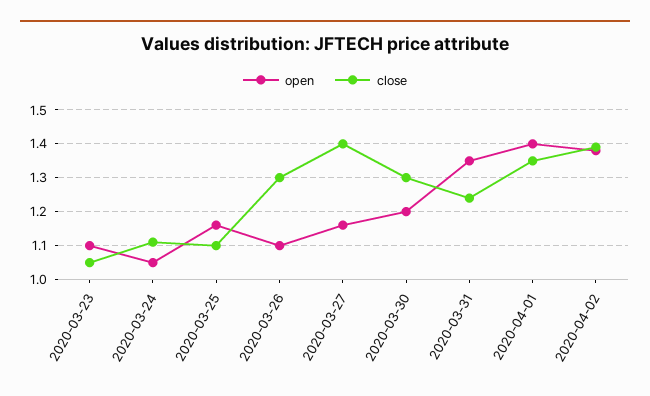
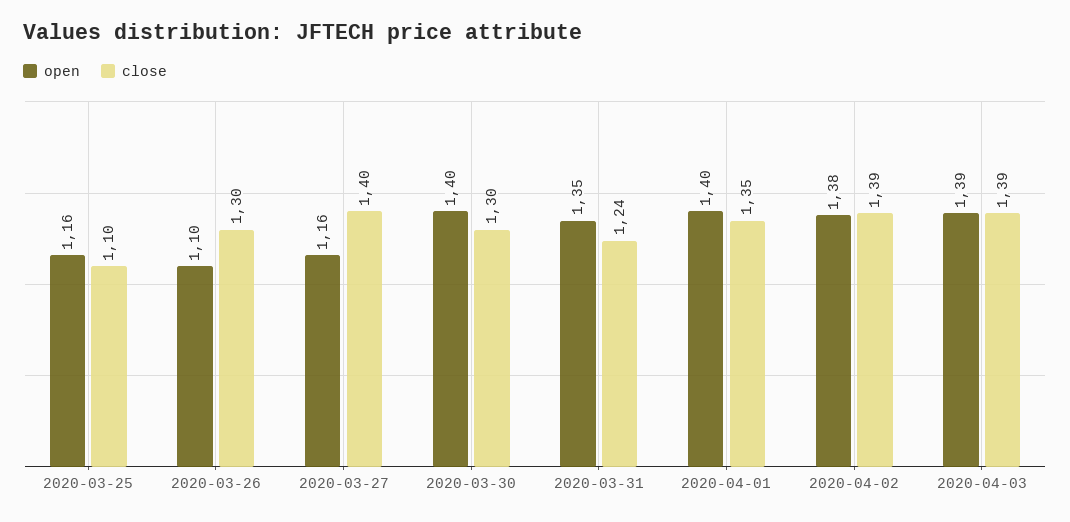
open, 2020-03-23: 1.1 -> none
close, 2020-03-23: 1.05 -> none
open, 2020-03-24: 1.05 -> none
close, 2020-03-24: 1.1 -> none
open, 2020-03-30: 1.2 -> 1.4
open, 2020-04-03: none -> 1.39
close, 2020-04-03: none -> 1.39

